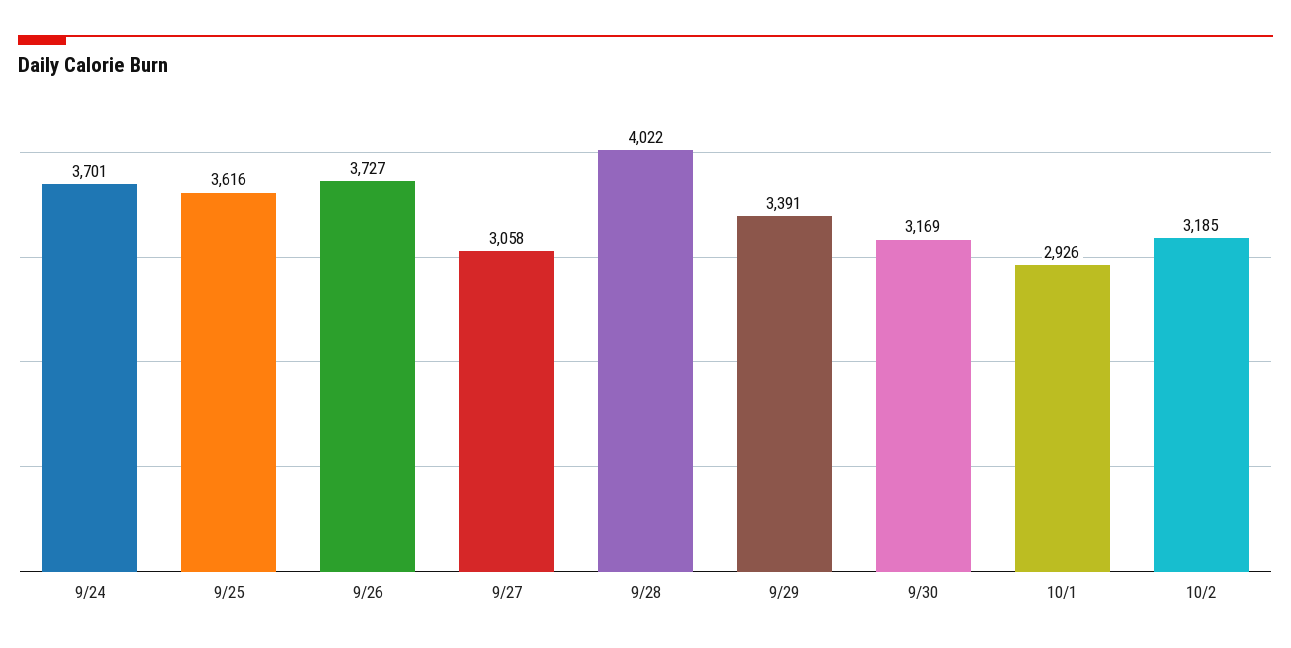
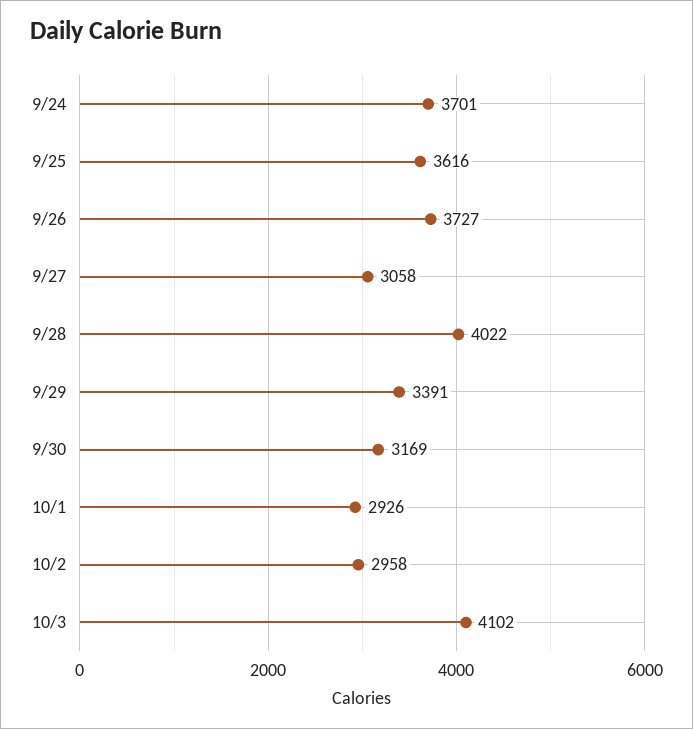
10/2: 3185 -> 2958
10/3: none -> 4102

